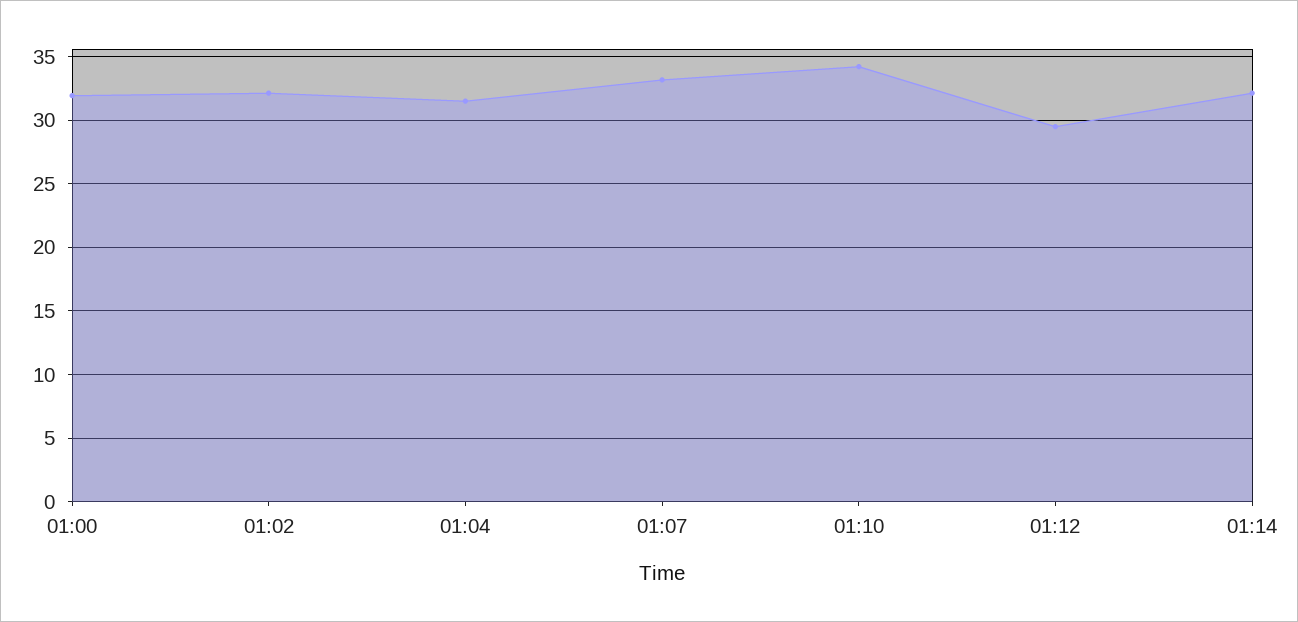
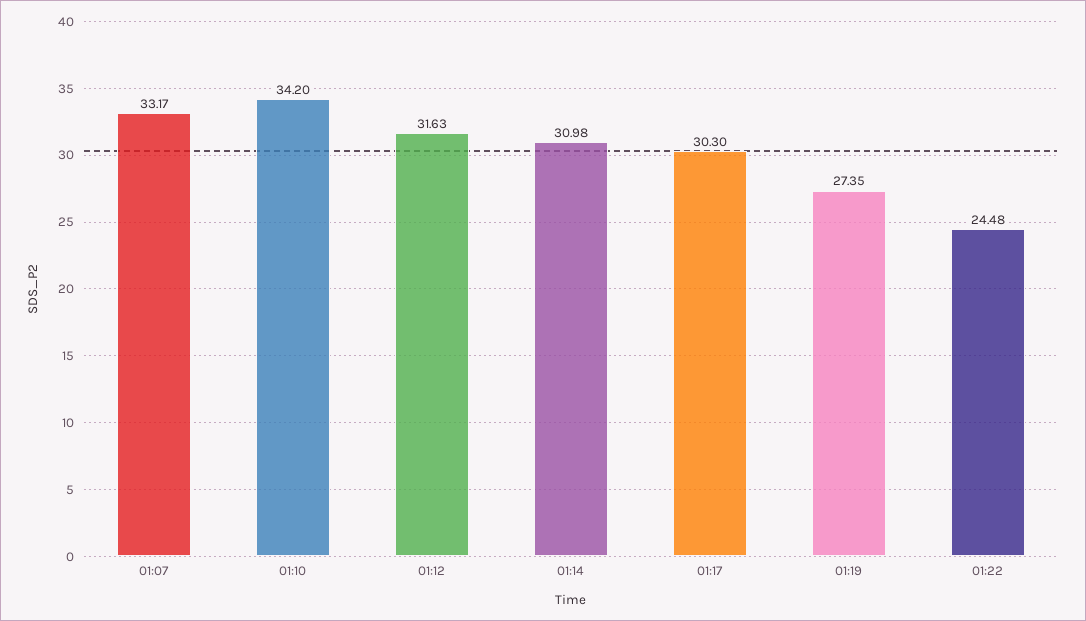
01:00: 32 -> none
01:02: 32 -> none
01:04: 31.5 -> none
01:12: 29.5 -> 31.63
01:14: 32 -> 30.98
01:17: none -> 30.3
01:19: none -> 27.35
01:22: none -> 24.48

